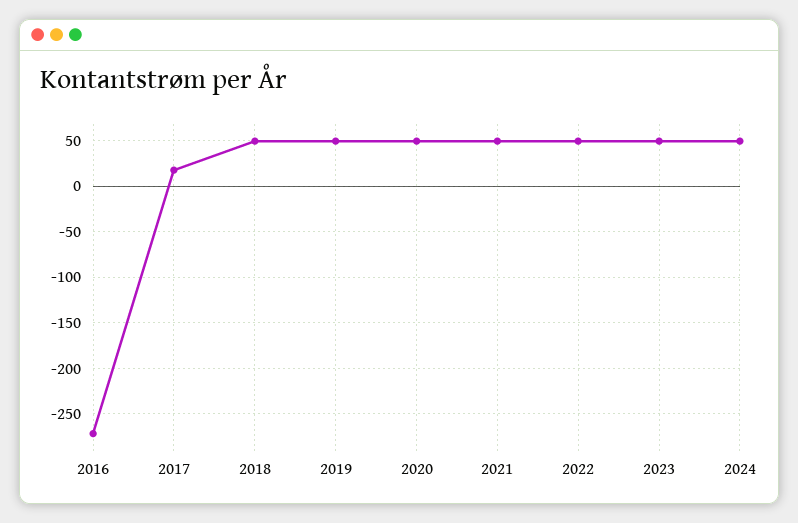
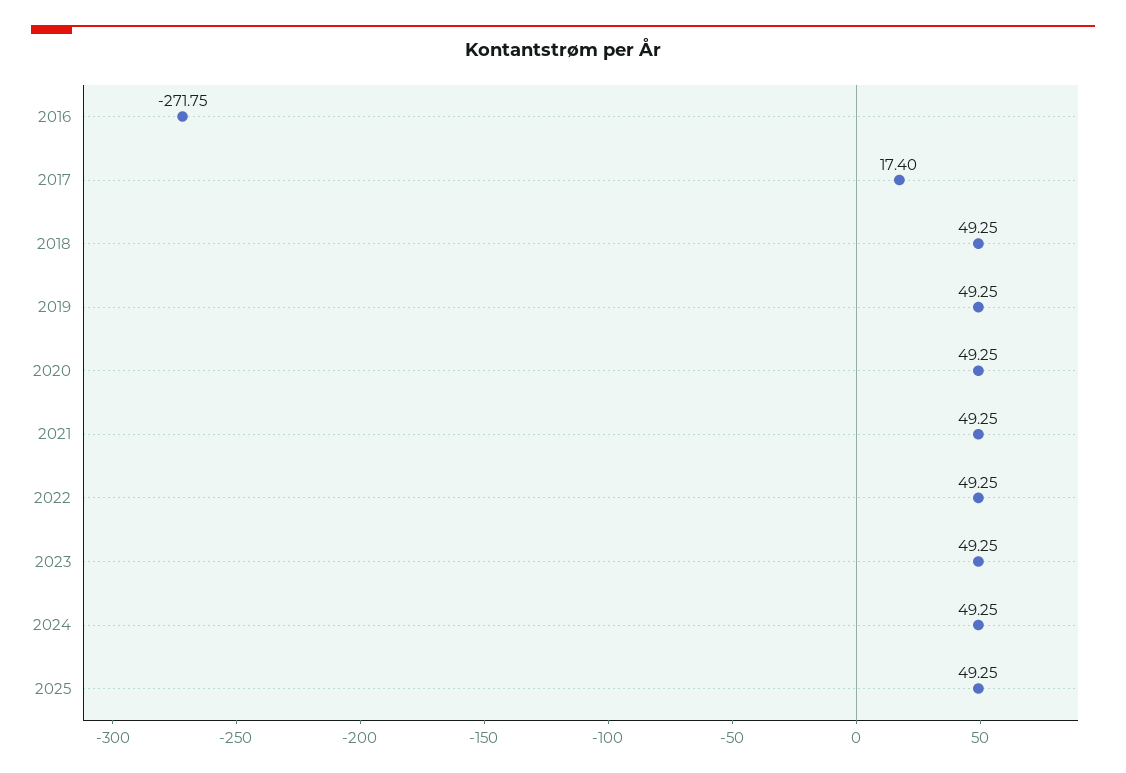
2025: none -> 49.25

